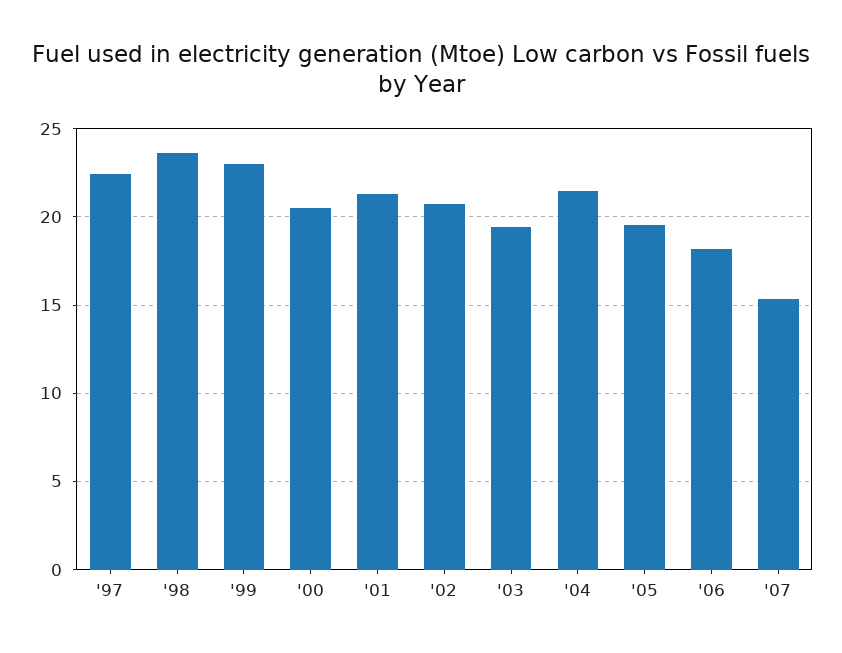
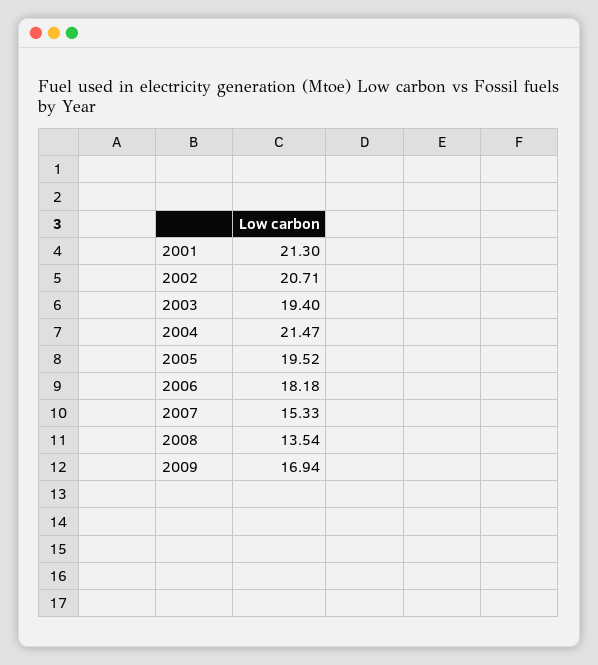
'97: 22.5 -> none
'98: 23.5 -> none
'99: 23 -> none
'00: 20.5 -> none
2008: none -> 13.54
2009: none -> 16.94

